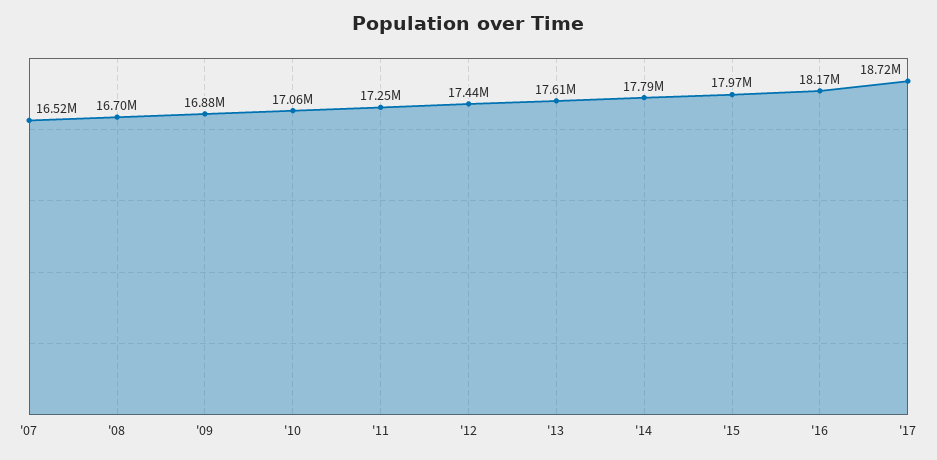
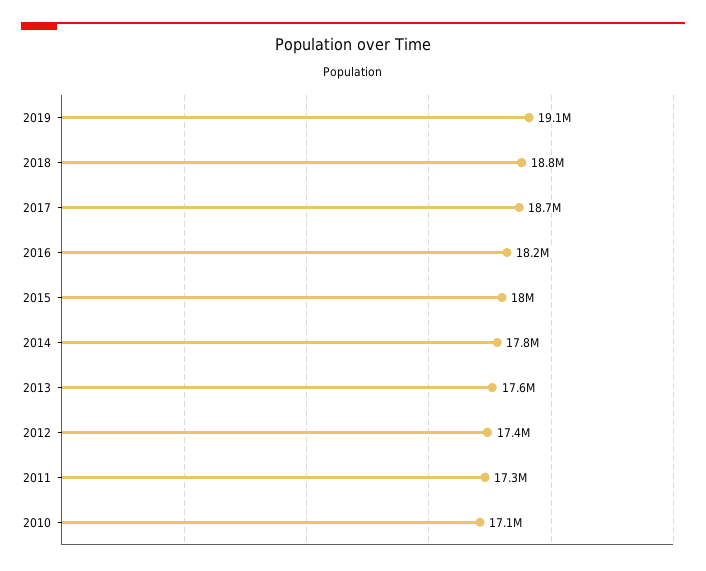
'07: 16520000 -> none
'08: 16700000 -> none
'09: 16880000 -> none
2019: none -> 19100000
2018: none -> 18800000

